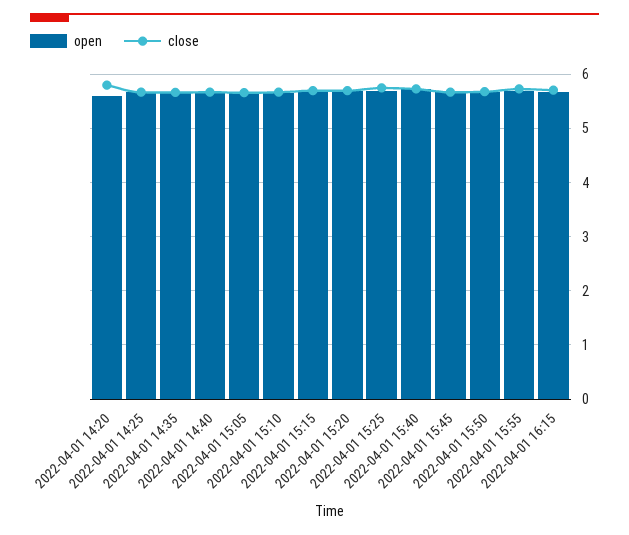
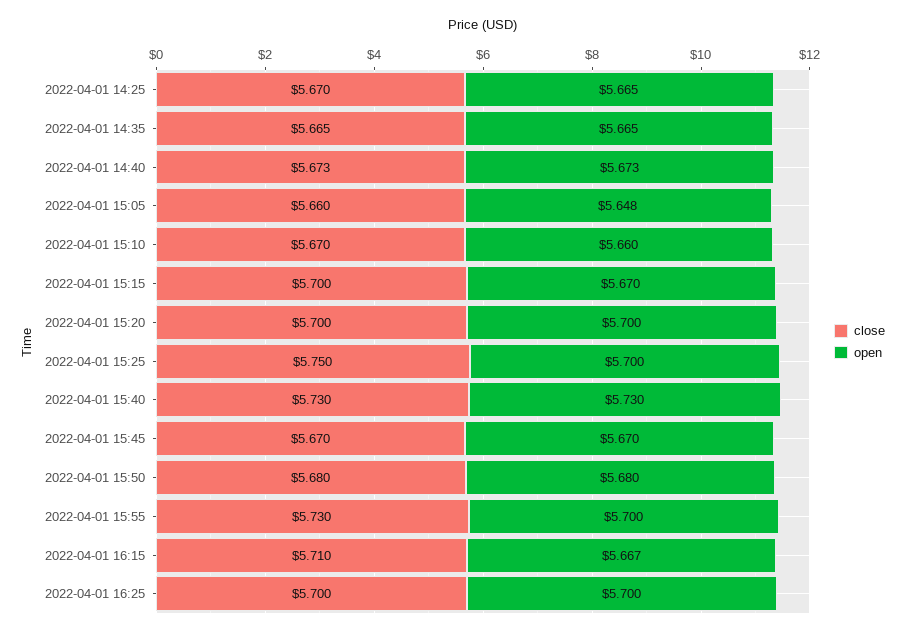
open, 2022-04-01 14:20: 5.6 -> none
close, 2022-04-01 14:20: 5.8 -> none
close, 2022-04-01 16:25: none -> 5.7
open, 2022-04-01 16:25: none -> 5.7

